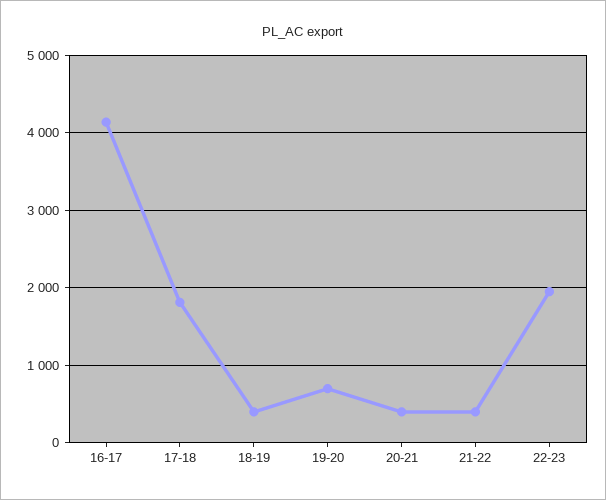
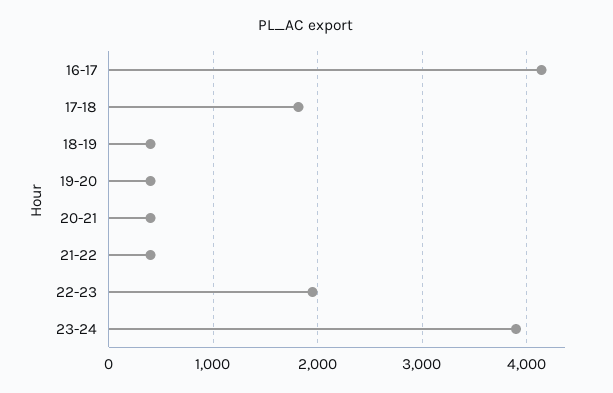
19-20: 700 -> 400
23-24: none -> 3900

